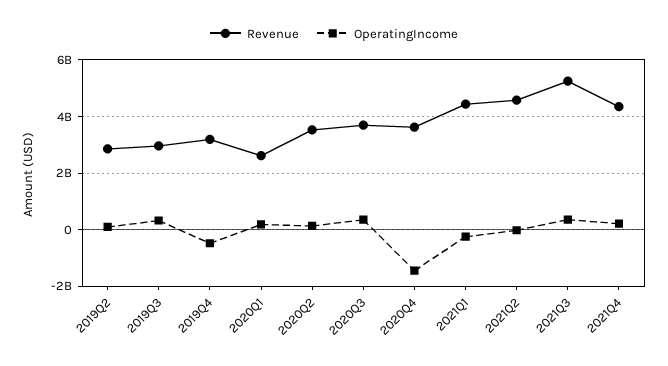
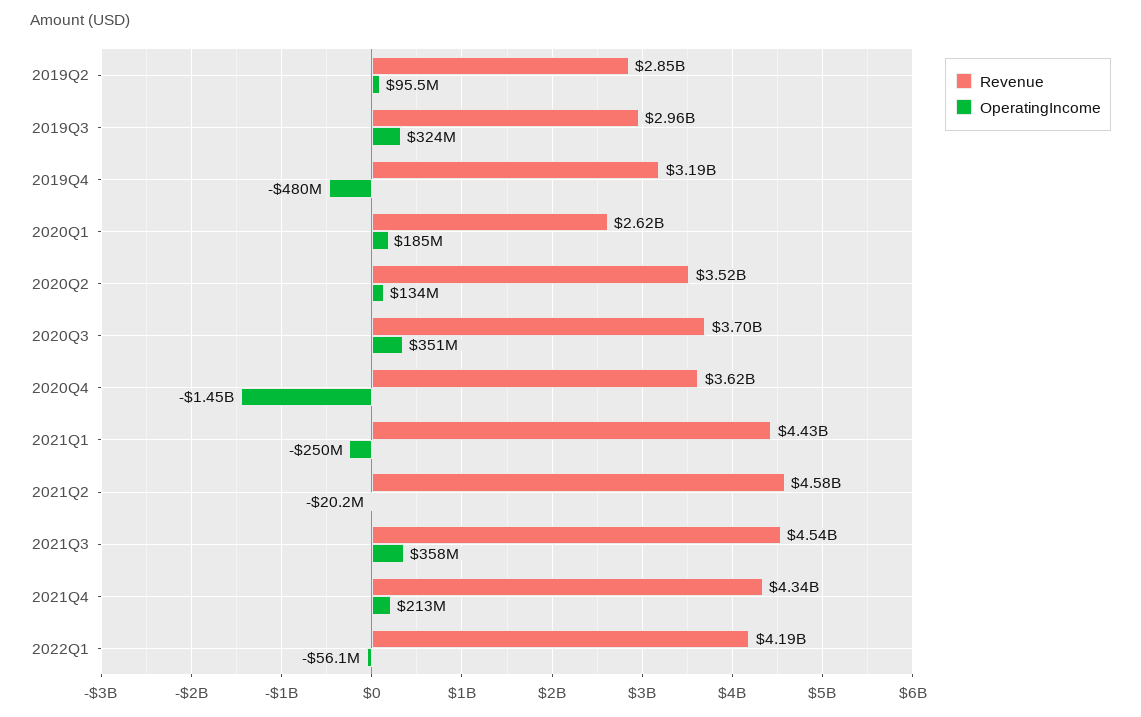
Revenue, 2021Q3: 5250000000 -> 4540000000
Revenue, 2022Q1: none -> 4190000000
OperatingIncome, 2022Q1: none -> -56100000

